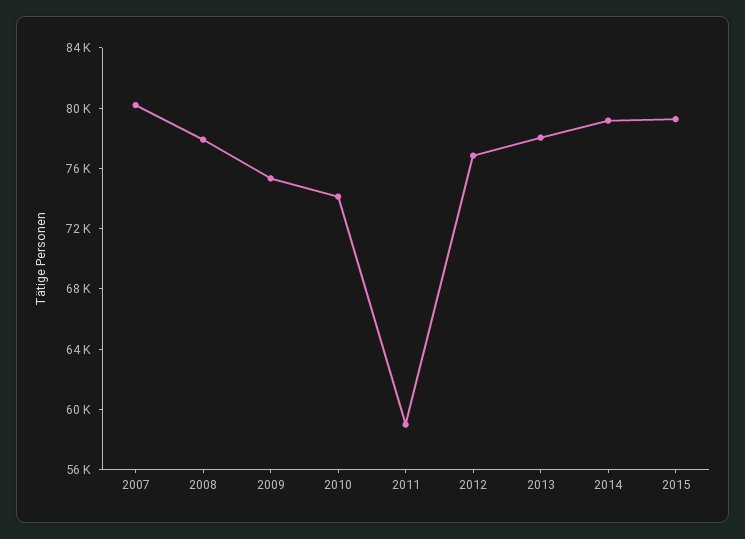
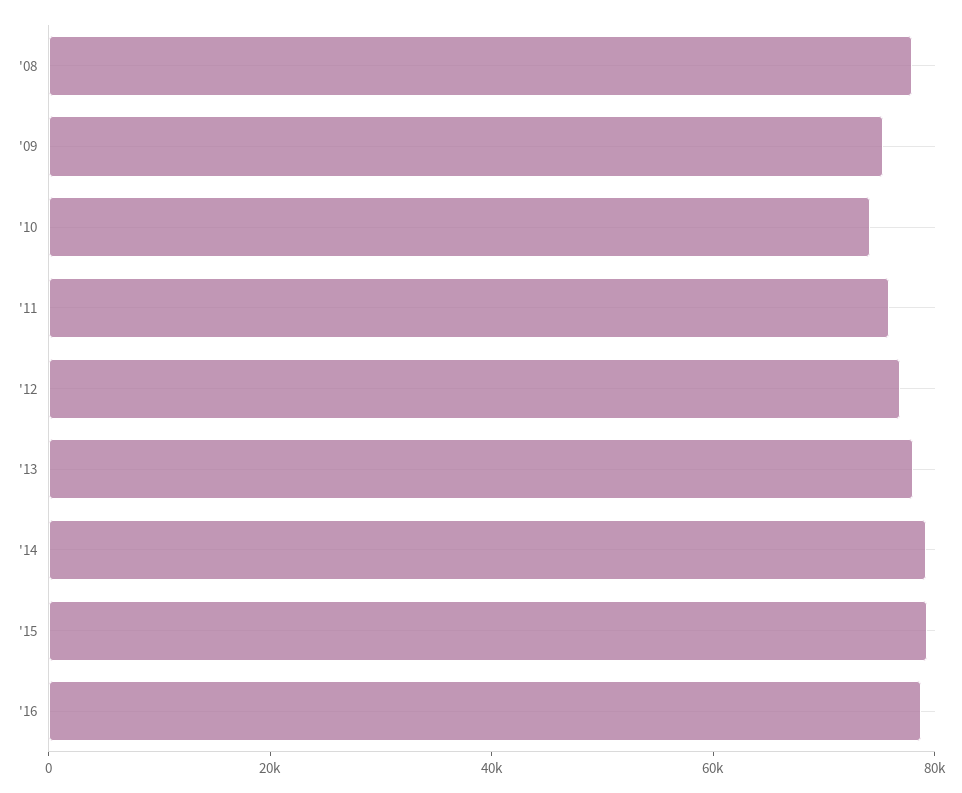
2007: 80000 -> none
2011: 59000 -> 75000
'16: none -> 80000

